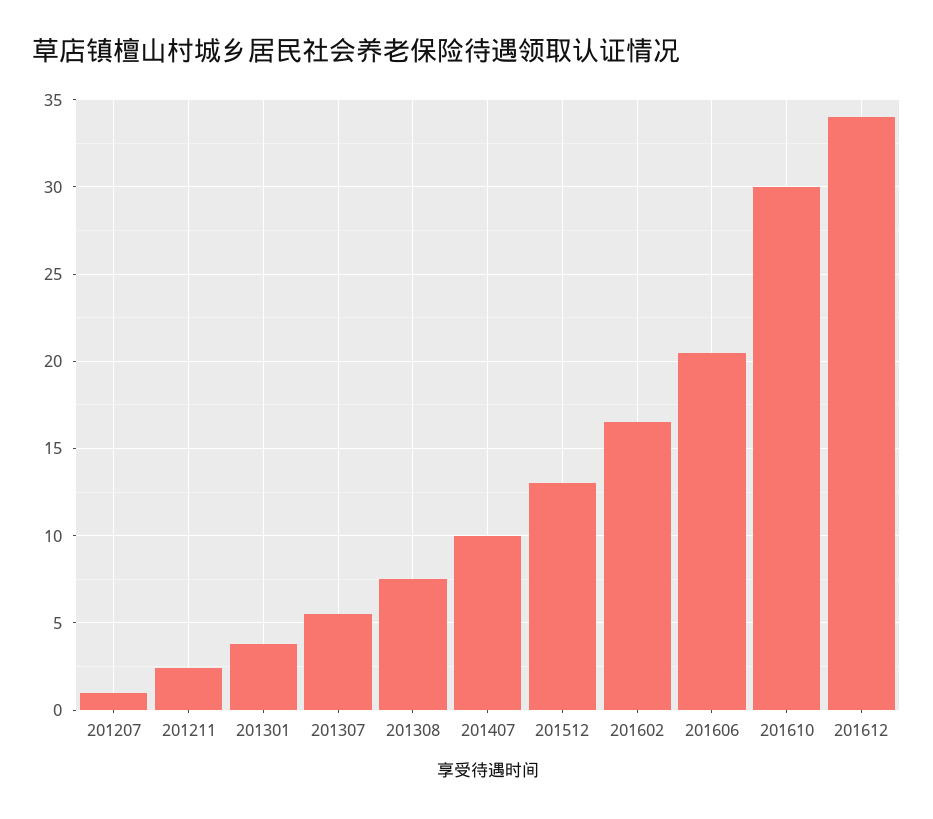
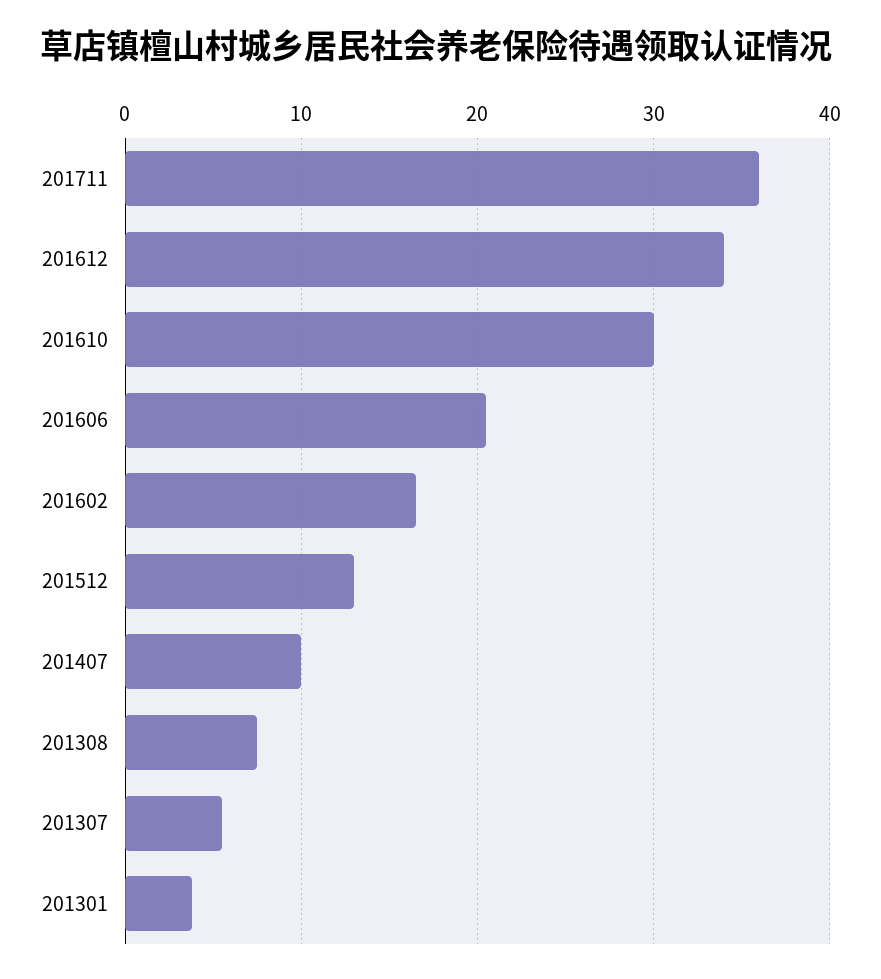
201207: 1 -> none
201211: 2.5 -> none
201711: none -> 36

